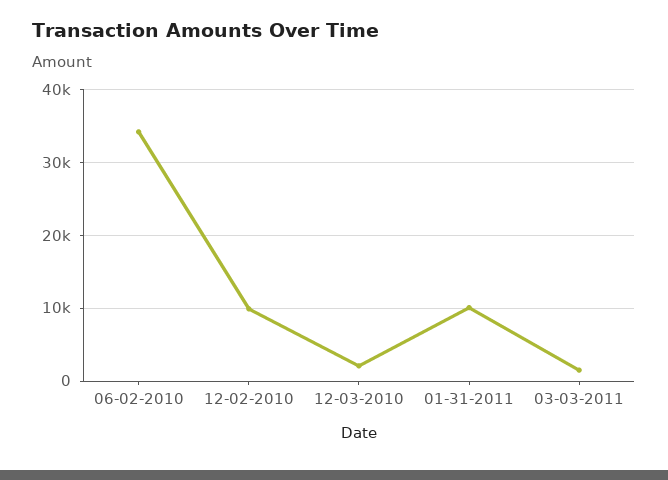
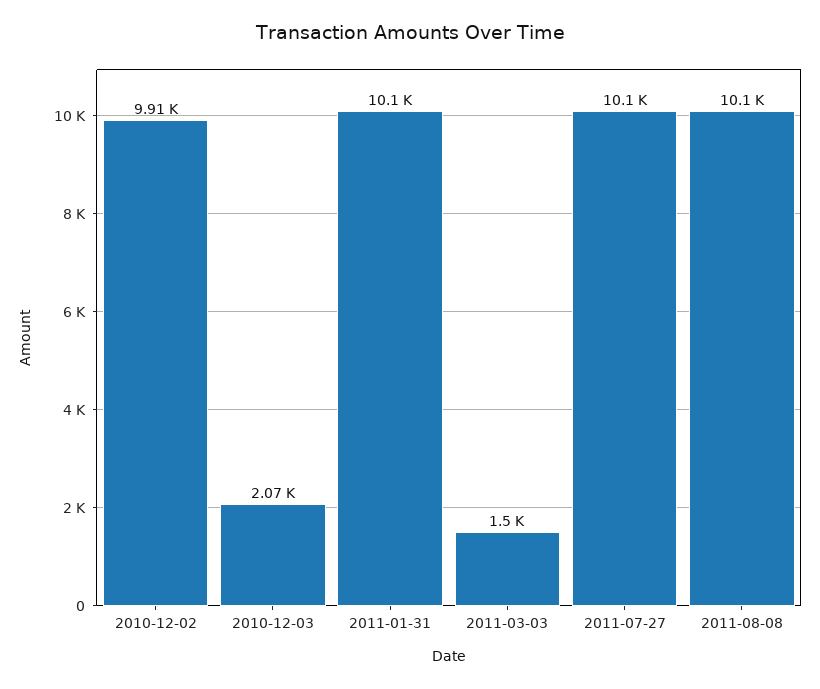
06-02-2010: 34000 -> none
2011-07-27: none -> 10100
2011-08-08: none -> 10100

